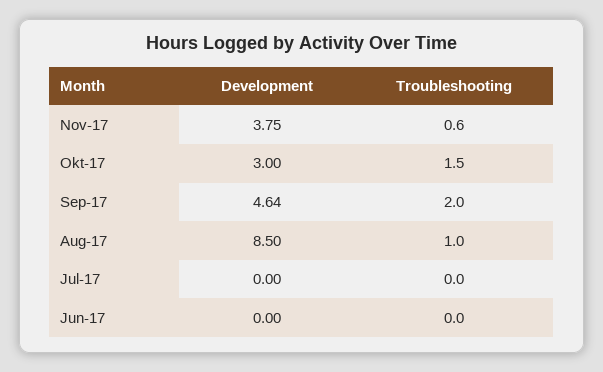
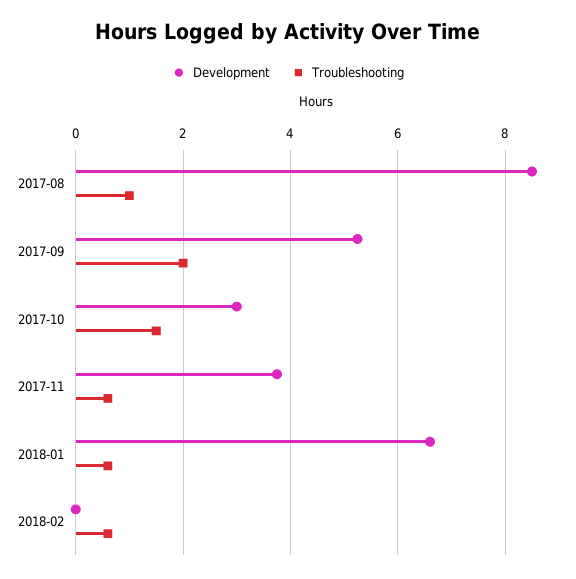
Development, Sep-17: 4.64 -> 5.2
Development, Jul-17: 0 -> none
Troubleshooting, Jul-17: 0 -> none
Development, Jun-17: 0 -> none
Troubleshooting, Jun-17: 0 -> none
Development, 2018-01: none -> 6.6
Troubleshooting, 2018-01: none -> 0.6
Development, 2018-02: none -> 0
Troubleshooting, 2018-02: none -> 0.6

